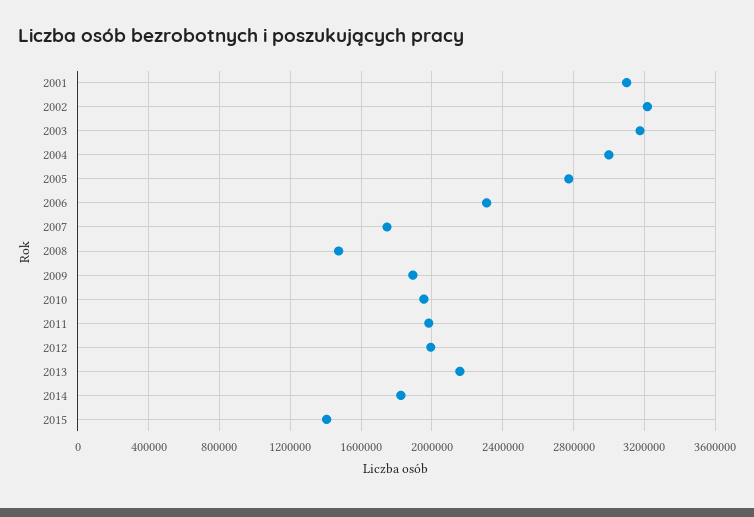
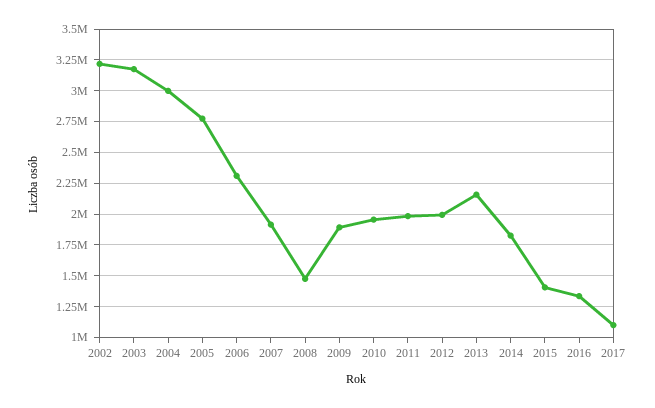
2001: 3100000 -> none
2007: 1750000 -> 1900000
2016: none -> 1350000
2017: none -> 1100000

